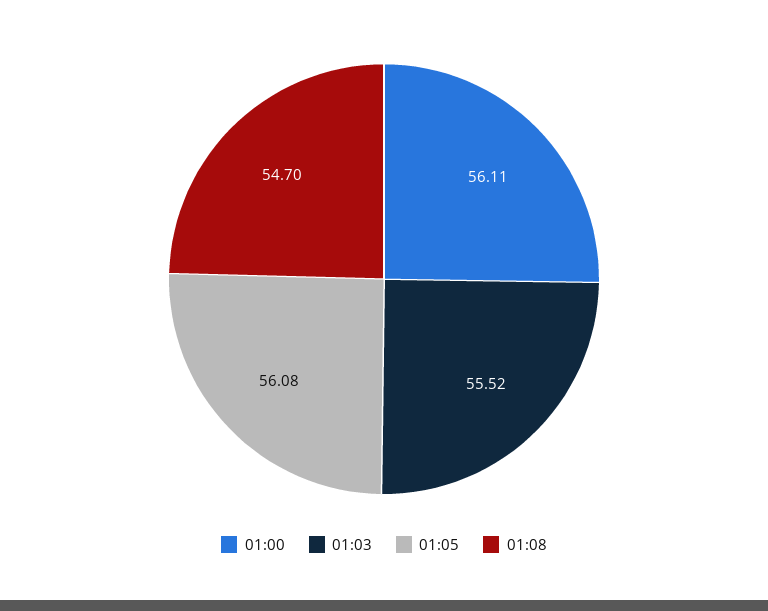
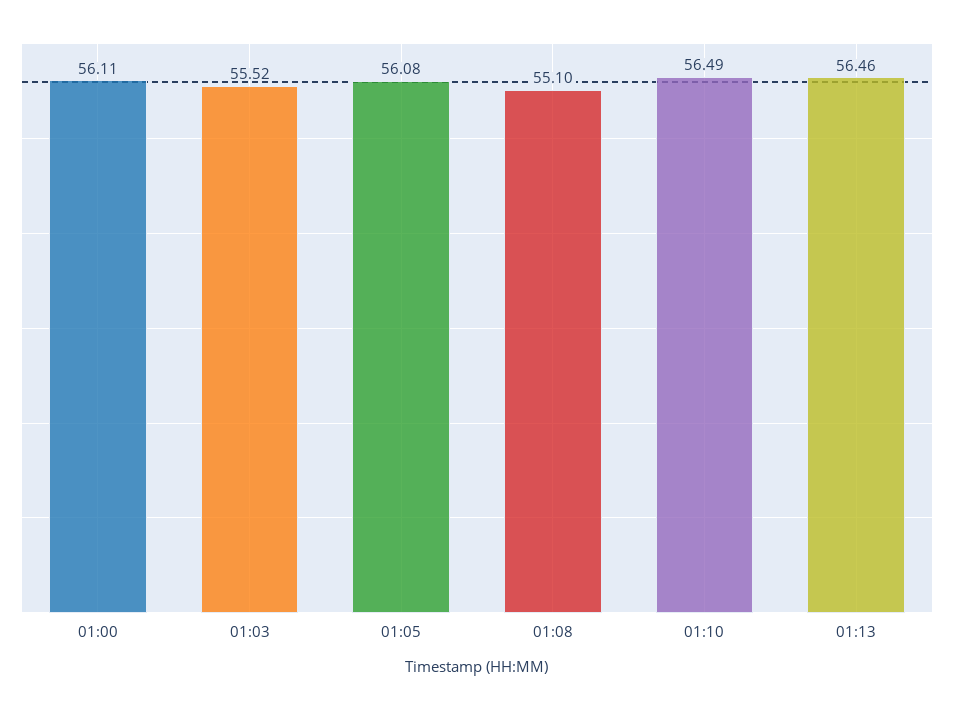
01:08: 54.7 -> 55.1
01:10: none -> 56.49
01:13: none -> 56.46

